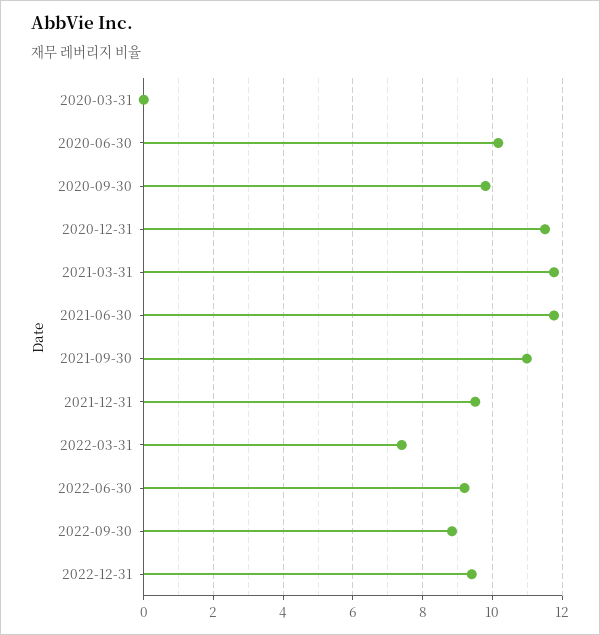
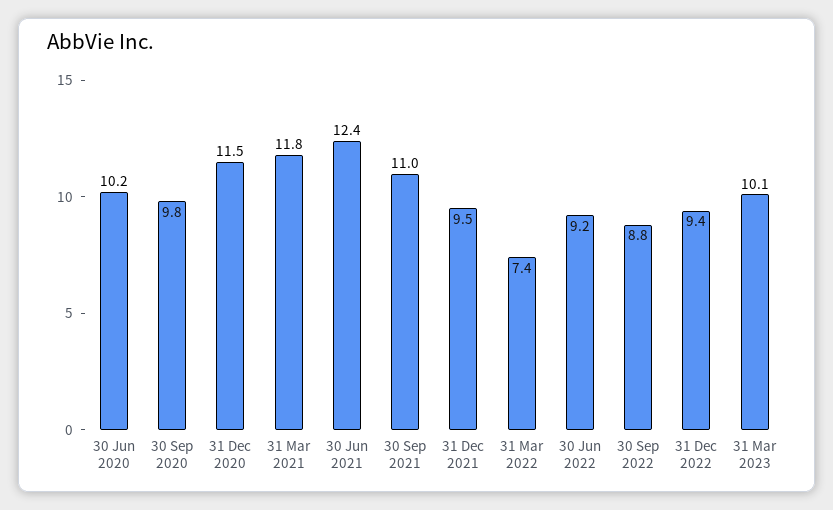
2020-03-31: 0 -> none
2021-06-30: 11.8 -> 12.4
31 Mar 2023: none -> 10.1

